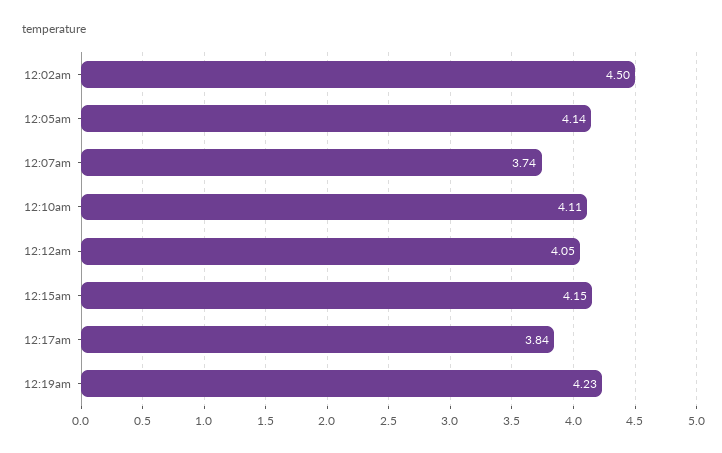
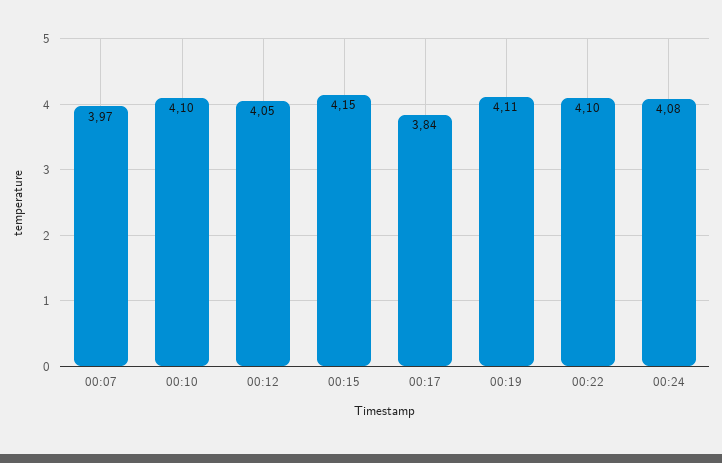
12:02am: 4.5 -> none
12:05am: 4.14 -> none
12:07am: 3.74 -> 3.97
12:10am: 4.11 -> 4.1
12:19am: 4.23 -> 4.11
00:22: none -> 4.1
00:24: none -> 4.08

